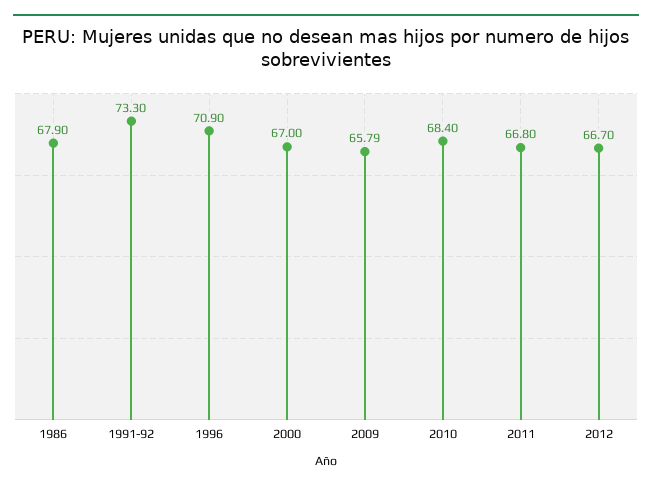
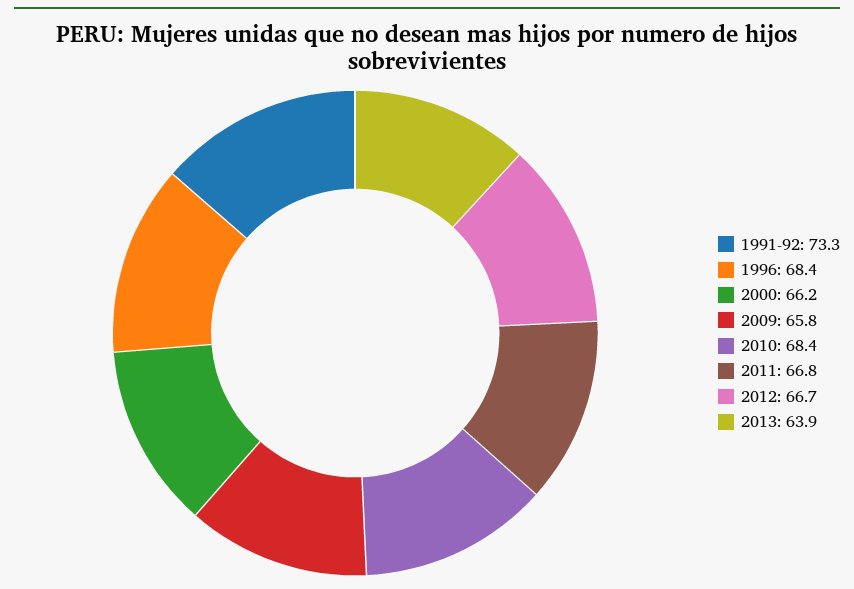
1986: 67.9 -> none
1996: 70.9 -> 68.4
2000: 67 -> 66.2
2013: none -> 63.9

